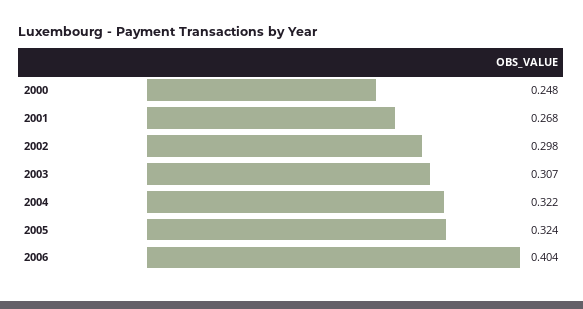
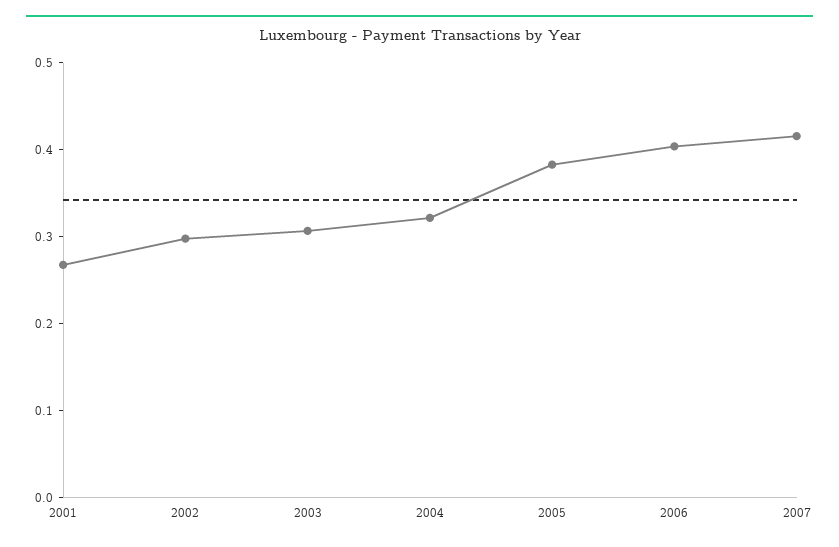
2000: 0.248 -> none
2005: 0.324 -> 0.38
2007: none -> 0.42

